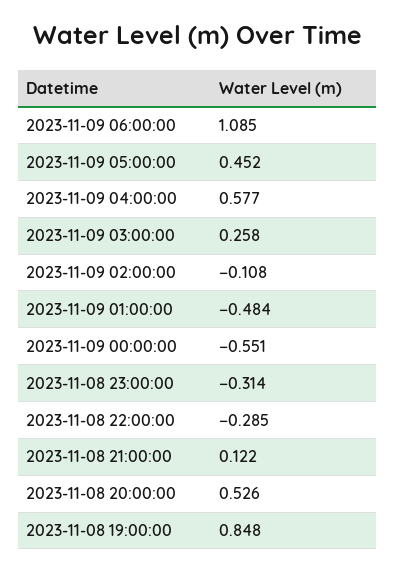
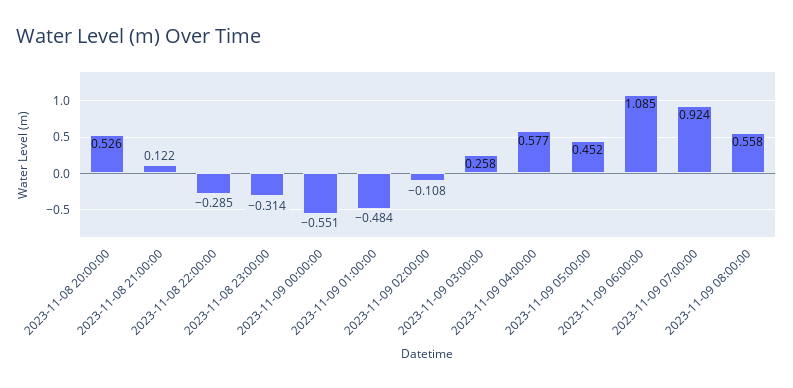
2023-11-08 19:00:00: 0.848 -> none
2023-11-09 07:00:00: none -> 0.924
2023-11-09 08:00:00: none -> 0.558

